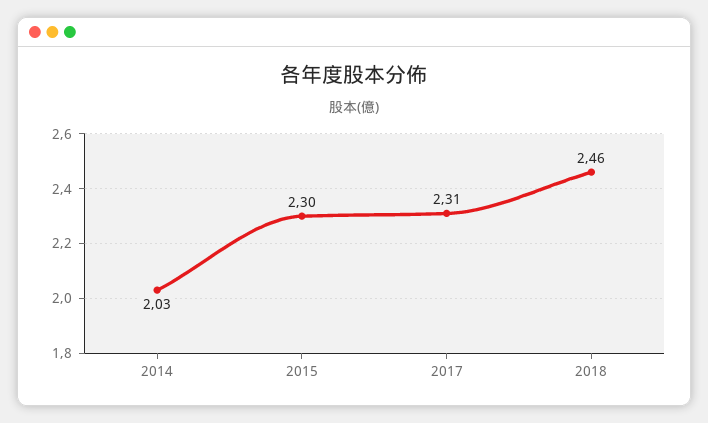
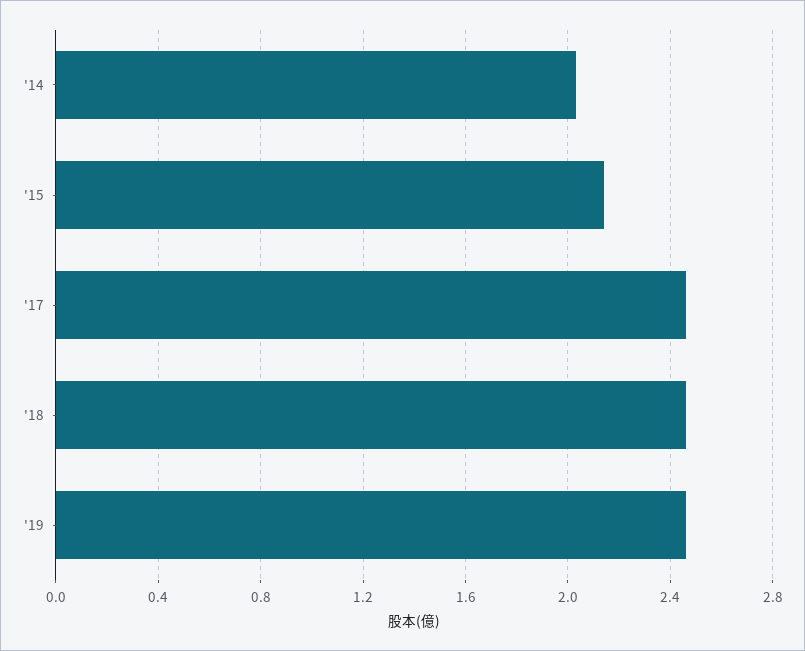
2015: 2.3 -> 2.15
2017: 2.31 -> 2.45
'19: none -> 2.45

